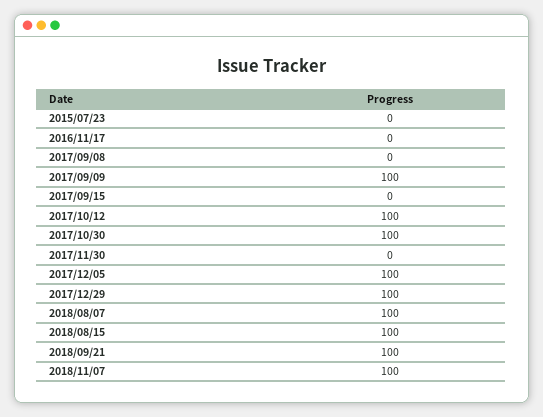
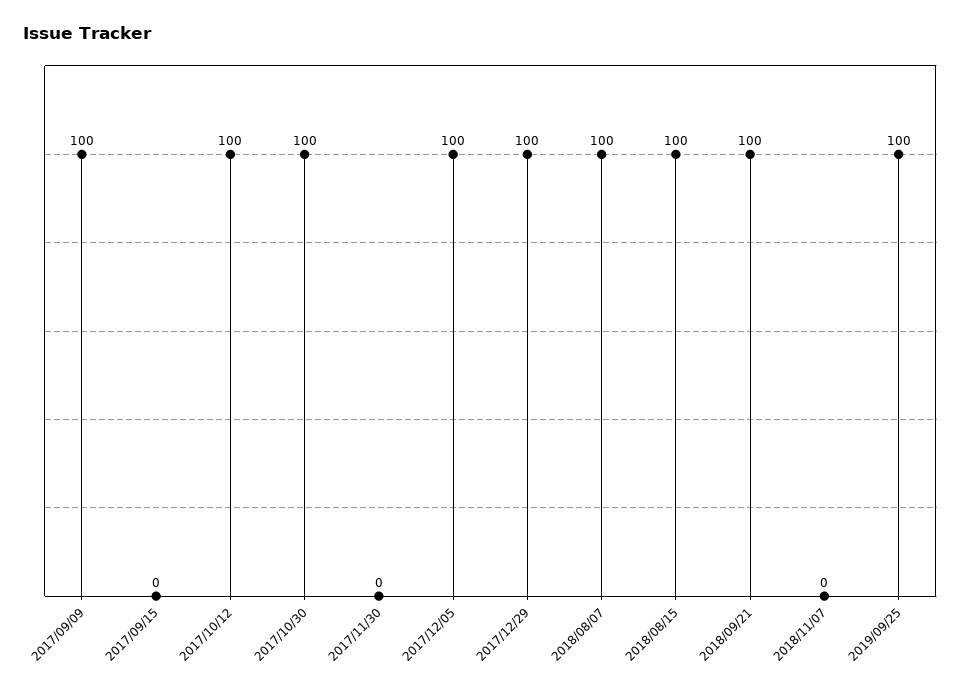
2015/07/23: 0 -> none
2016/11/17: 0 -> none
2017/09/08: 0 -> none
2018/11/07: 100 -> 0
2019/09/25: none -> 100

